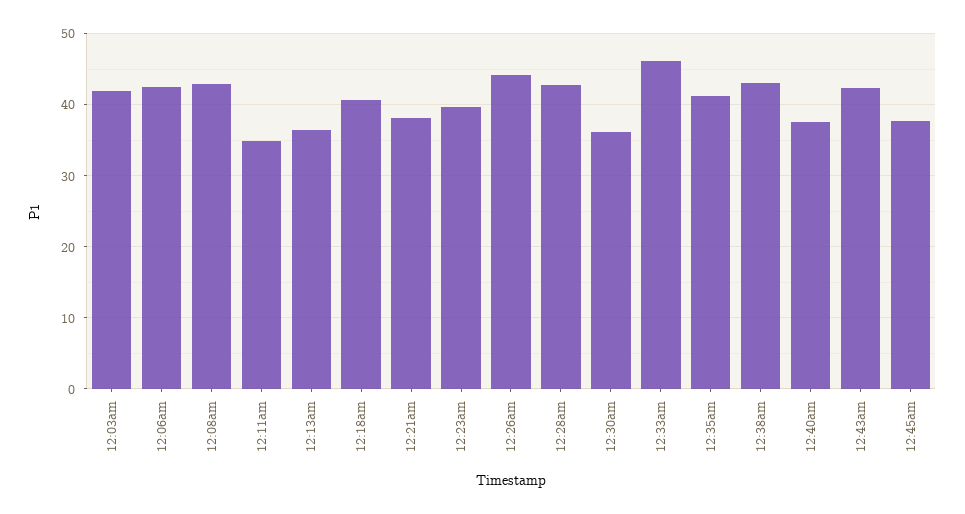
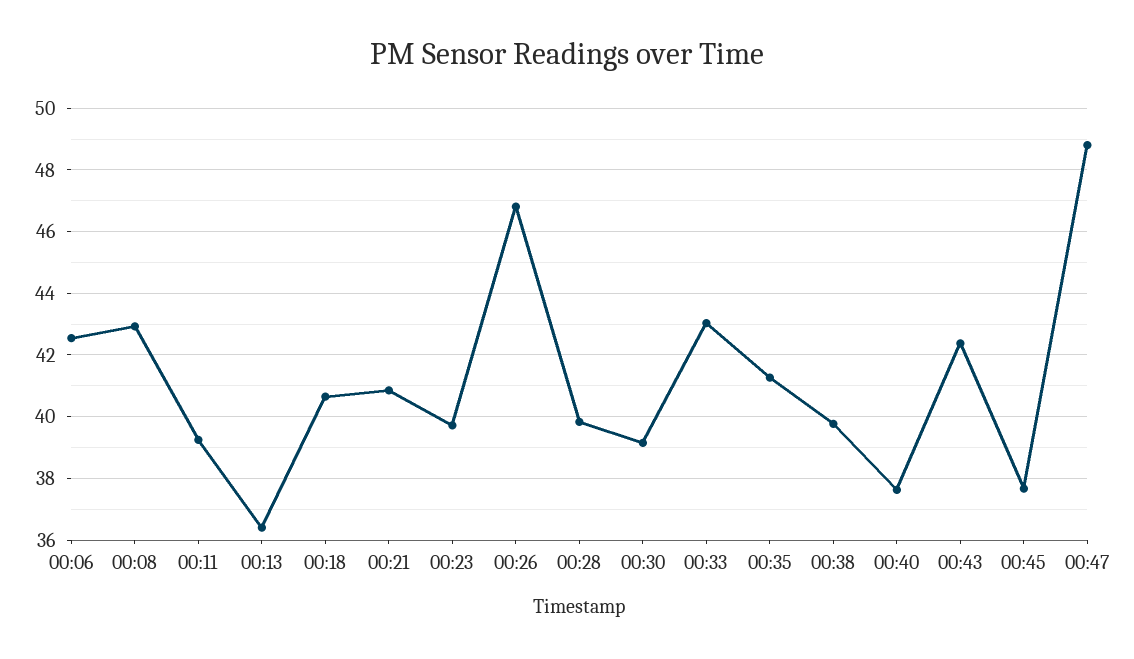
12:03am: 42 -> none
12:11am: 35 -> 39.2
12:21am: 38 -> 40.8
12:26am: 44 -> 46.8
12:28am: 43 -> 39.8
12:30am: 36 -> 39.2
12:33am: 46 -> 43
12:38am: 43 -> 39.8
00:47: none -> 48.8

